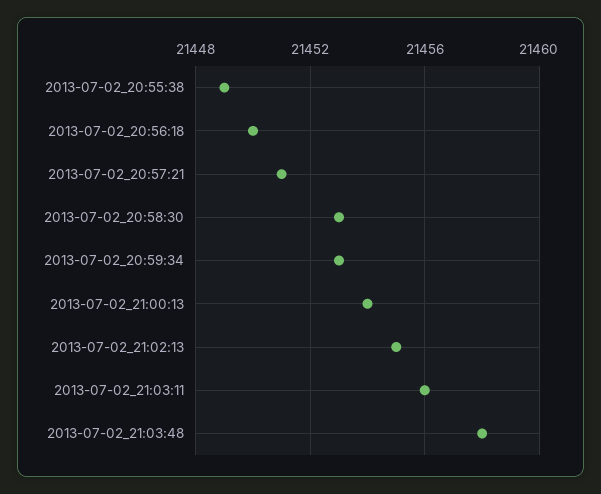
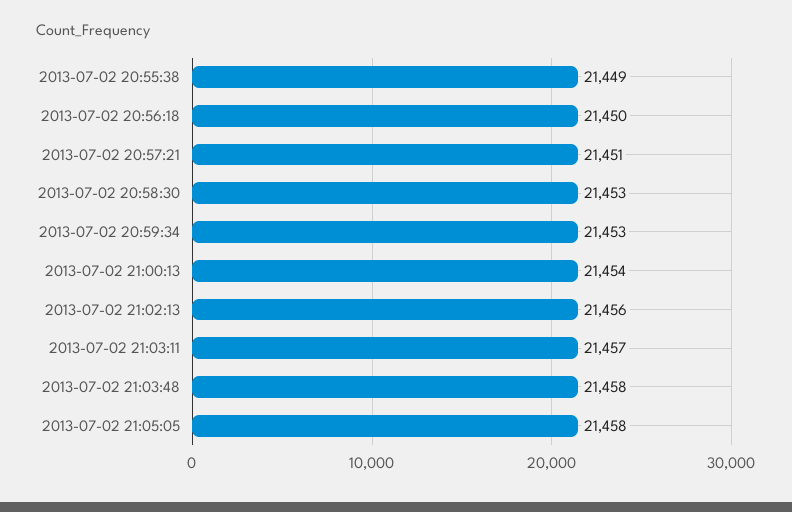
2013-07-02_21:02:13: 21455 -> 21456
2013-07-02_21:03:11: 21456 -> 21457
2013-07-02 21:05:05: none -> 21458

